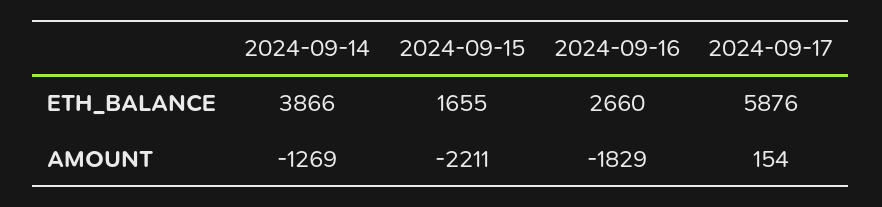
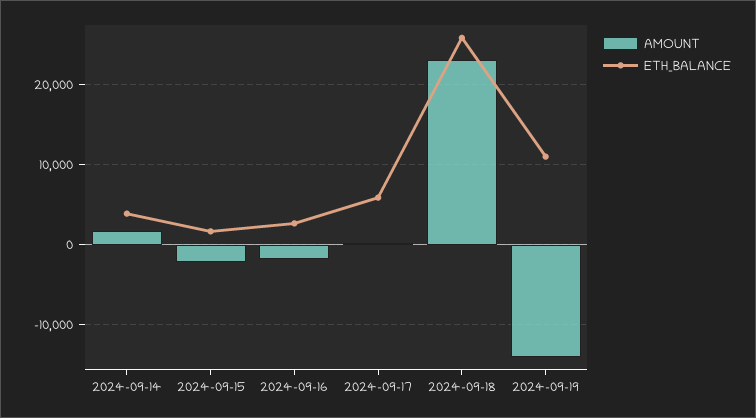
AMOUNT, 2024-09-14: -1269 -> 2000
AMOUNT, 2024-09-18: none -> 23000
ETH_BALANCE, 2024-09-18: none -> 26000
AMOUNT, 2024-09-19: none -> -14000
ETH_BALANCE, 2024-09-19: none -> 11000

